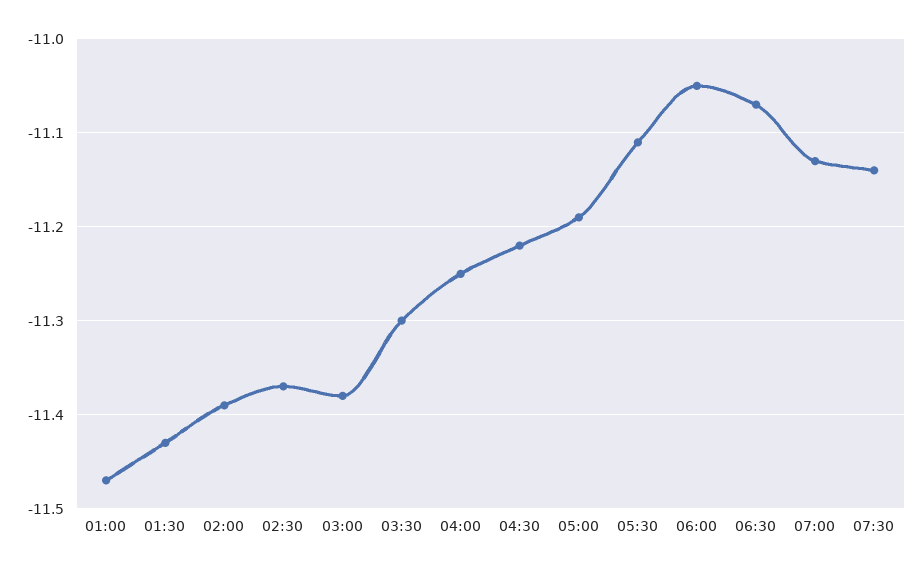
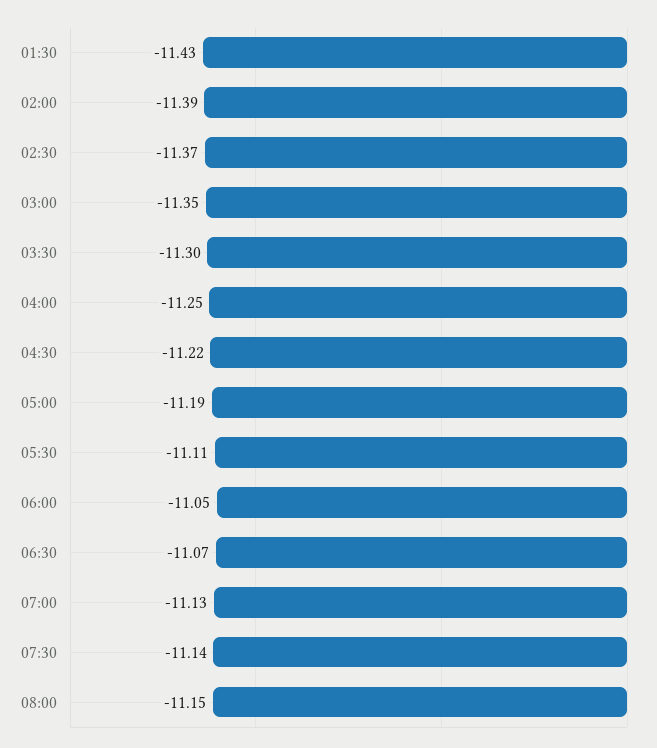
01:00: -11.47 -> none
03:00: -11.38 -> -11.35
08:00: none -> -11.15

